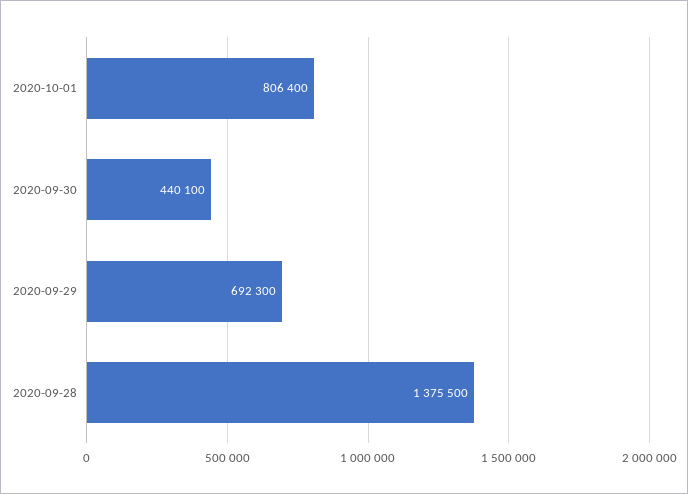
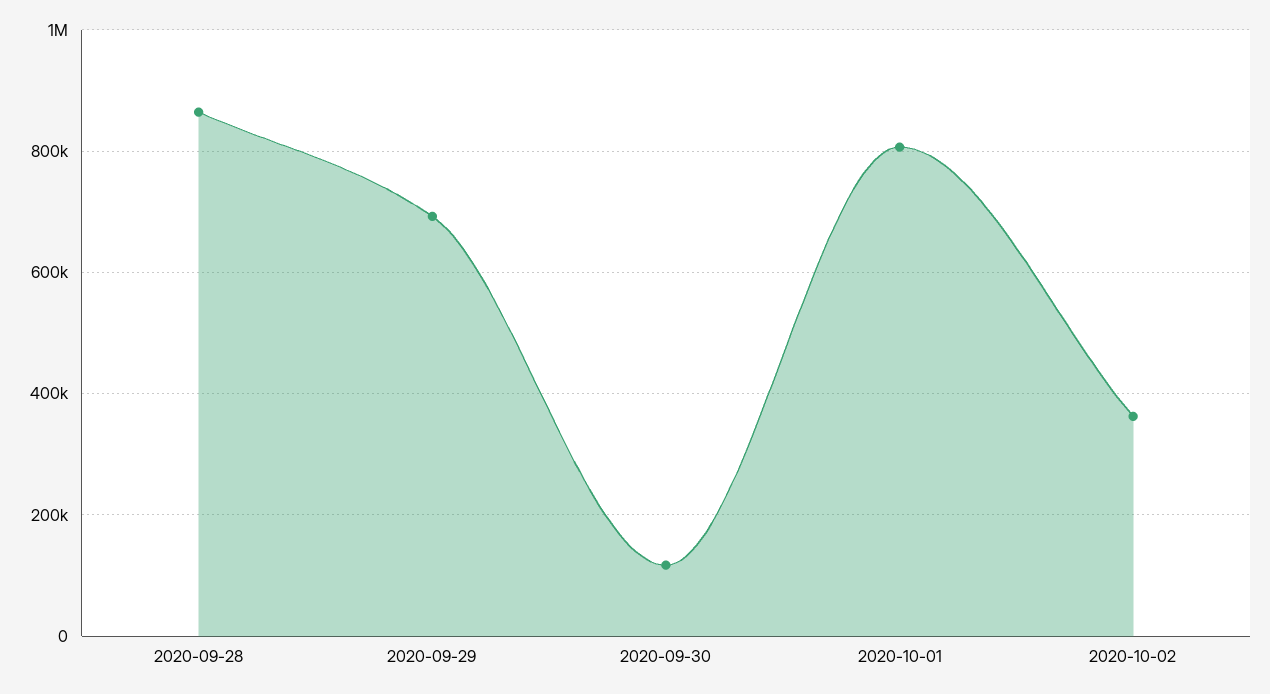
2020-09-30: 440100 -> 120000
2020-09-28: 1375500 -> 860000
2020-10-02: none -> 360000

